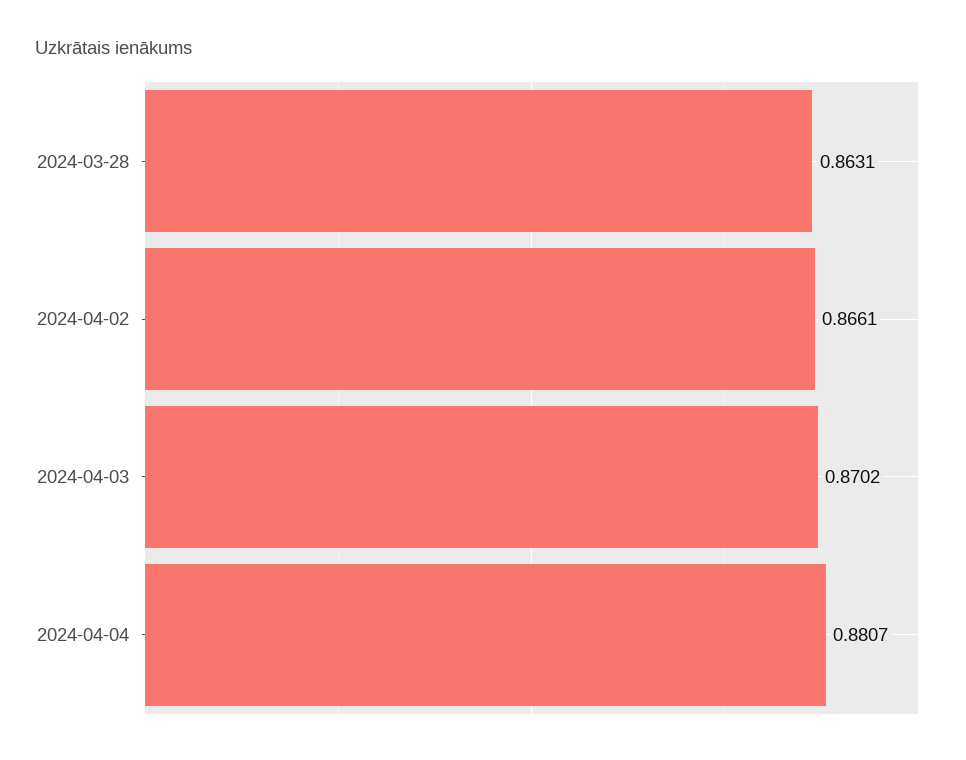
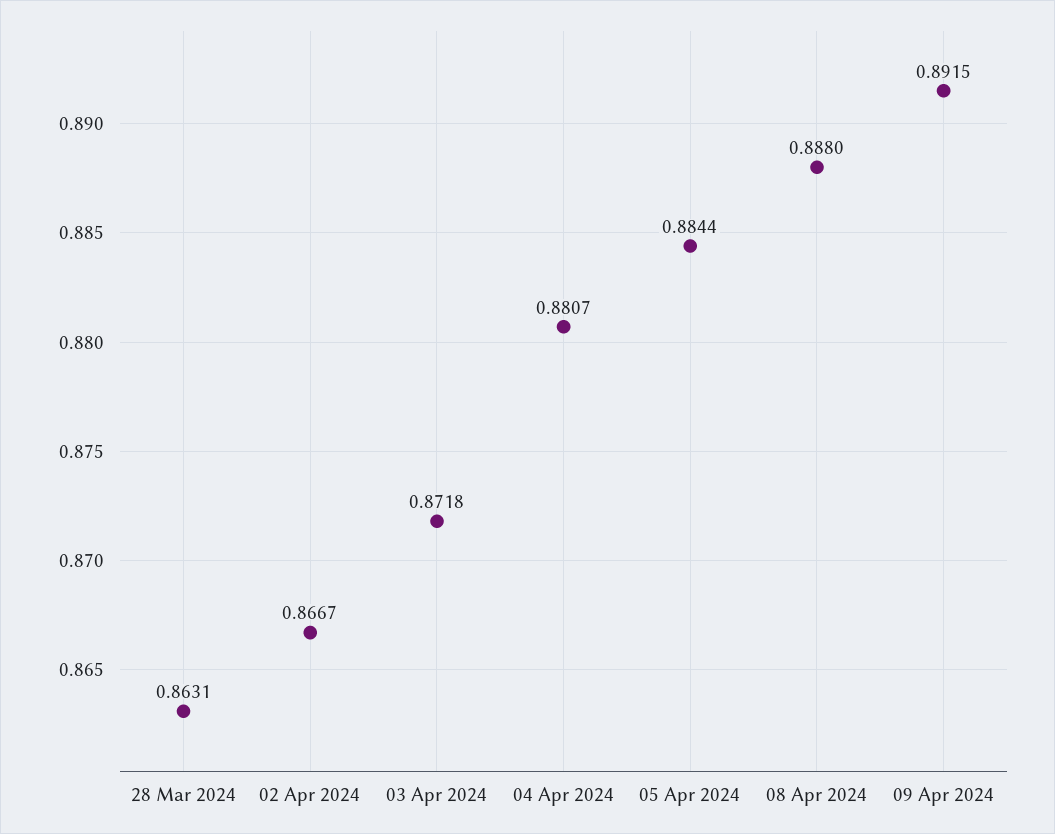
2024-04-02: 0.8661 -> 0.8667
2024-04-03: 0.8702 -> 0.8718
05 Apr 2024: none -> 0.8844
08 Apr 2024: none -> 0.888
09 Apr 2024: none -> 0.8915

